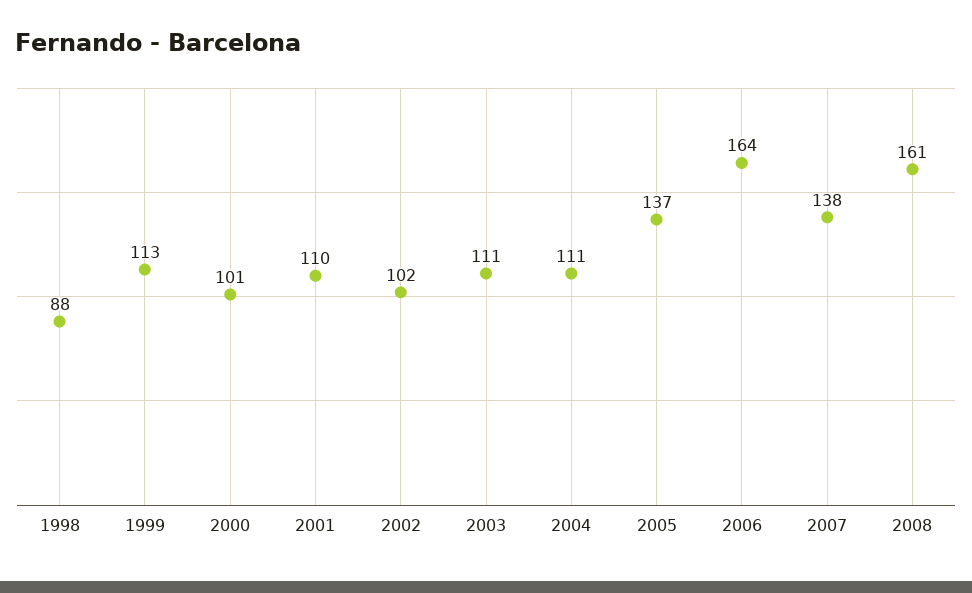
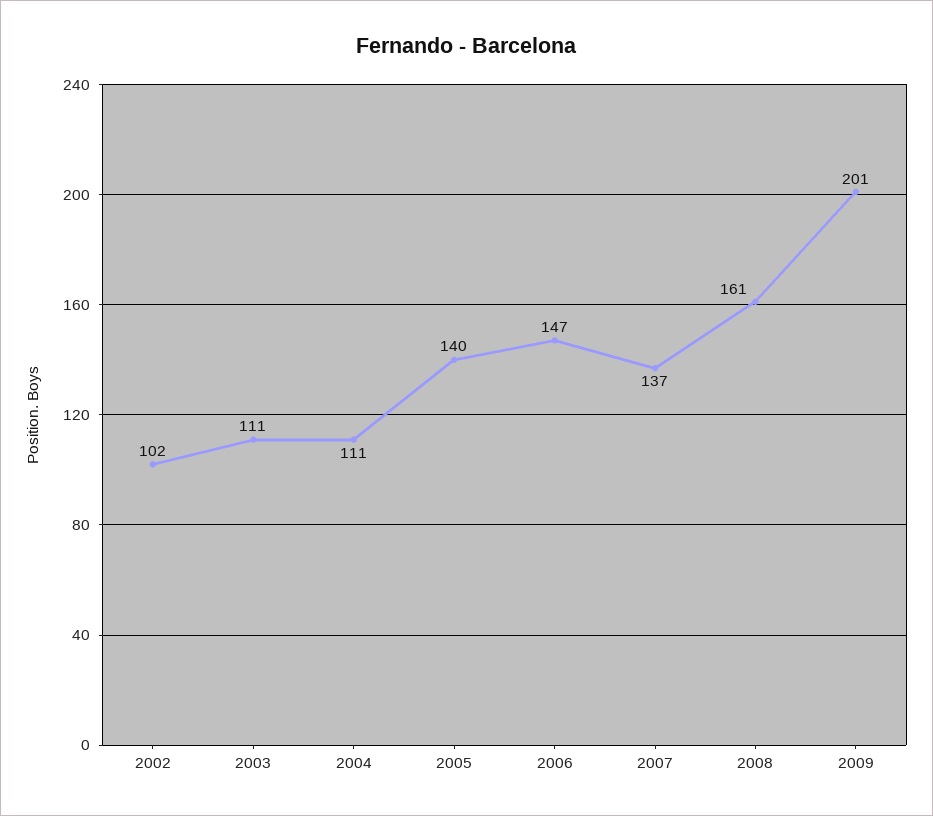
1998: 88 -> none
1999: 113 -> none
2000: 101 -> none
2001: 110 -> none
2005: 137 -> 140
2006: 164 -> 147
2007: 138 -> 137
2009: none -> 201

